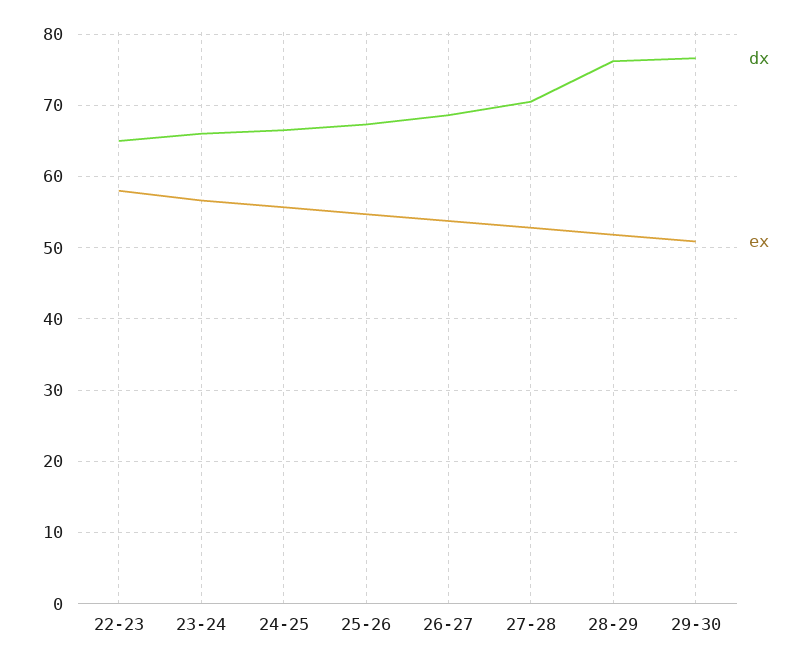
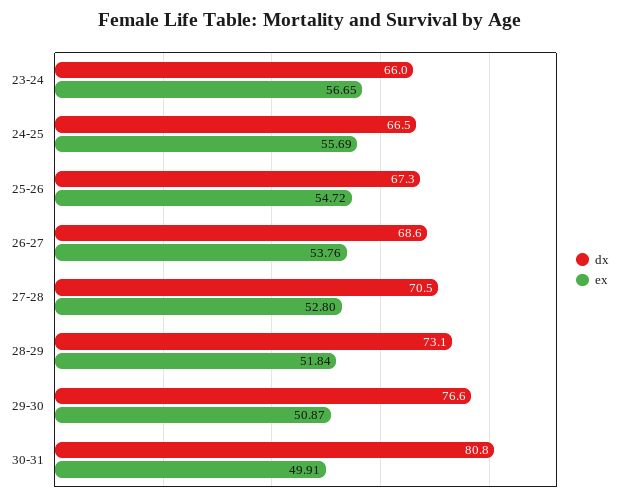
dx, 22-23: 65 -> none
ex, 22-23: 58 -> none
dx, 28-29: 76 -> 73.1
dx, 30-31: none -> 80.8
ex, 30-31: none -> 49.91

